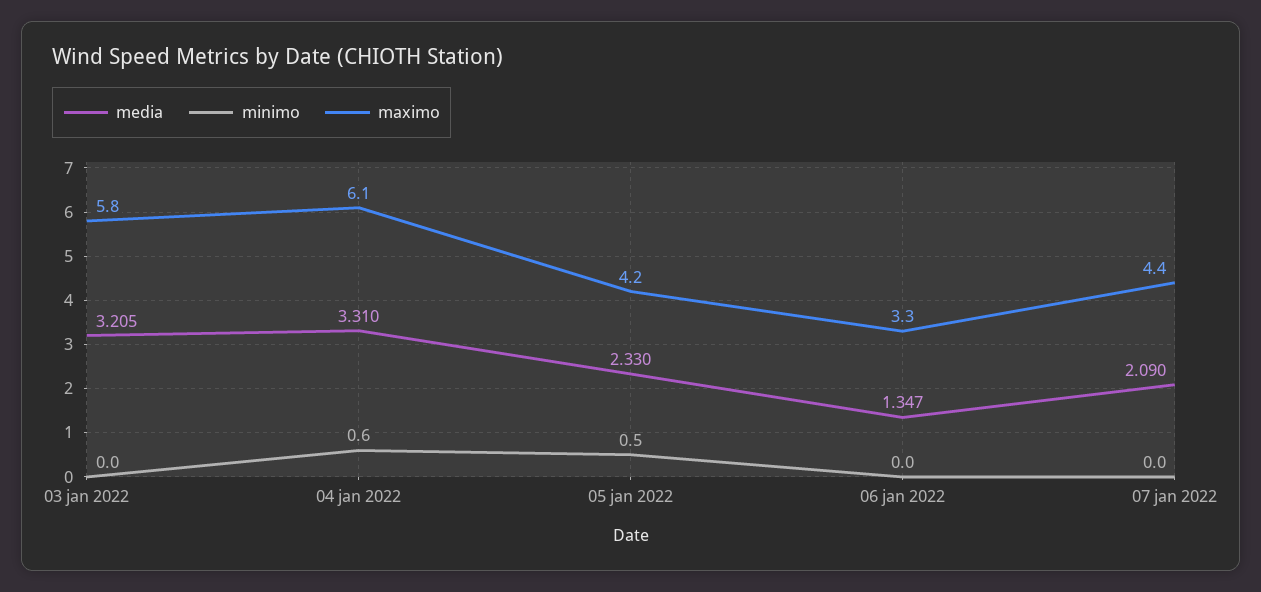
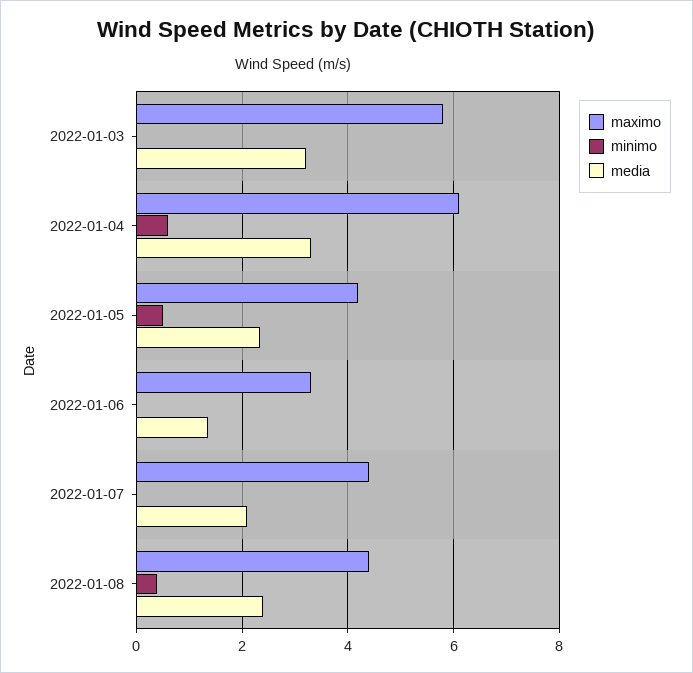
maximo, 2022-01-08: none -> 4.4
minimo, 2022-01-08: none -> 0.4
media, 2022-01-08: none -> 2.4

